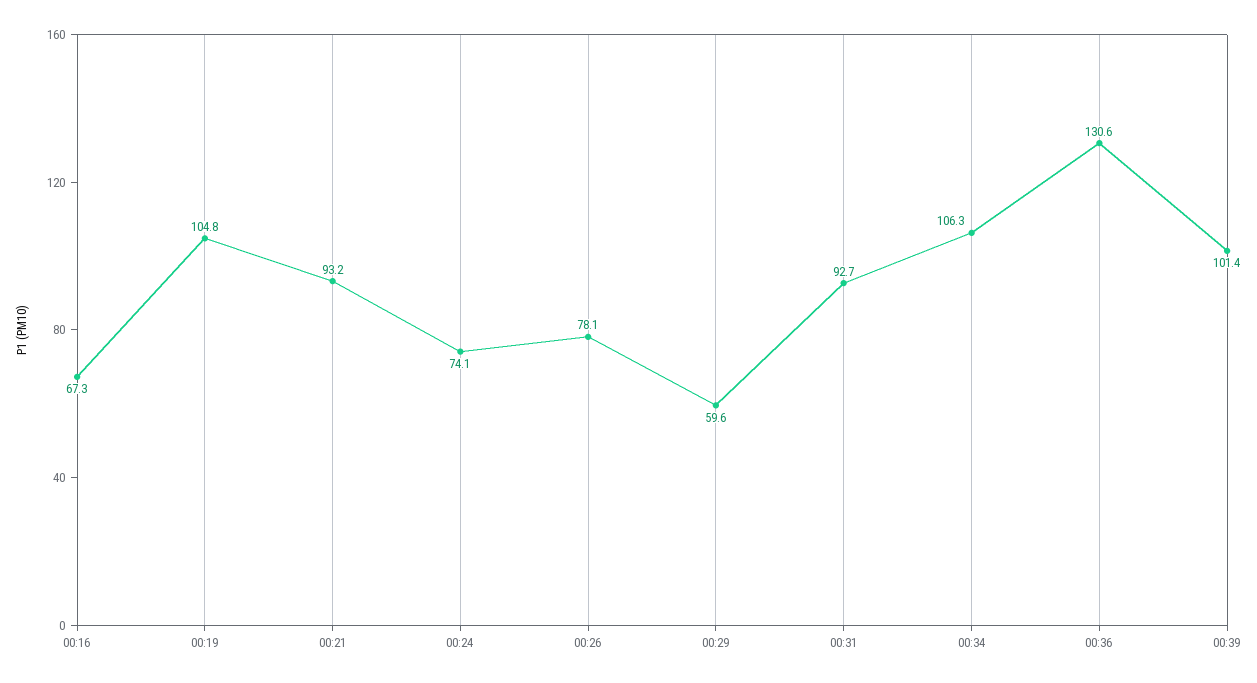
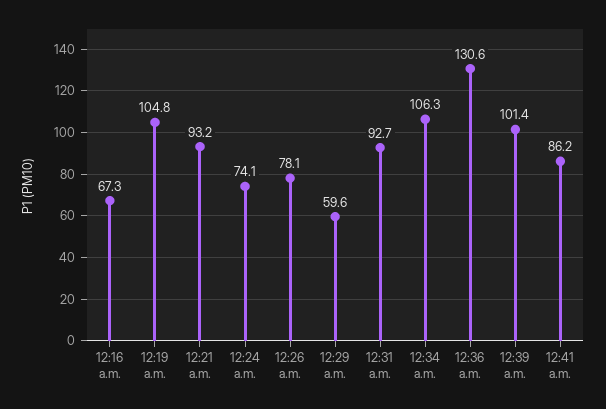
12:41 a.m.: none -> 86.2

